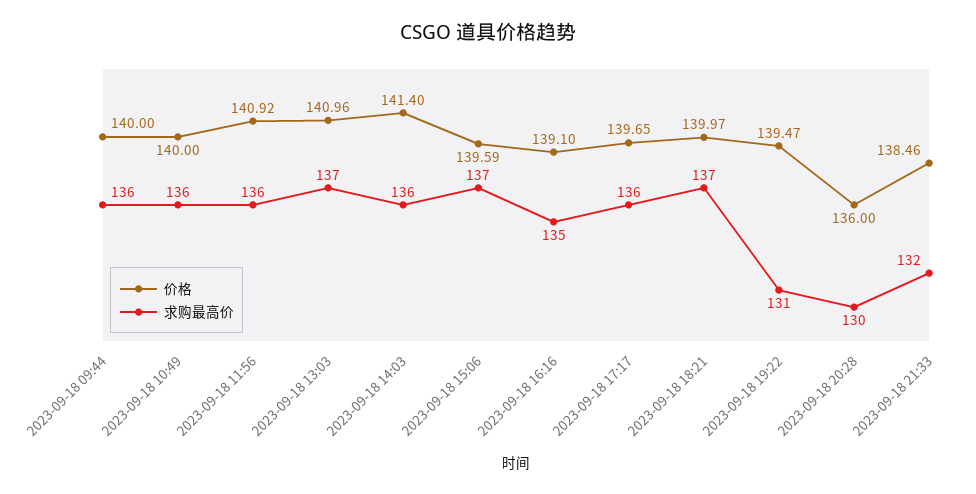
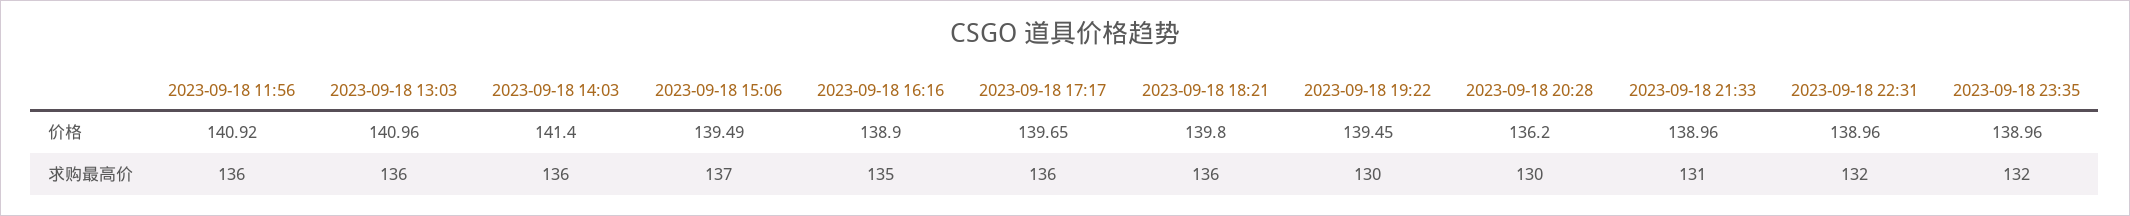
价格, 2023-09-18 09:44: 140 -> none
求购最高价, 2023-09-18 09:44: 136 -> none
价格, 2023-09-18 10:49: 140 -> none
求购最高价, 2023-09-18 10:49: 136 -> none
求购最高价, 2023-09-18 13:03: 137 -> 136
价格, 2023-09-18 15:06: 139.59 -> 139.49
价格, 2023-09-18 16:16: 139.1 -> 138.9
价格, 2023-09-18 18:21: 139.97 -> 139.8
求购最高价, 2023-09-18 18:21: 137 -> 136
价格, 2023-09-18 19:22: 139.47 -> 139.45
求购最高价, 2023-09-18 19:22: 131 -> 130
价格, 2023-09-18 20:28: 136 -> 136.2
价格, 2023-09-18 21:33: 138.46 -> 138.96
求购最高价, 2023-09-18 21:33: 132 -> 131
价格, 2023-09-18 22:31: none -> 138.96
价格, 2023-09-18 23:35: none -> 138.96
求购最高价, 2023-09-18 22:31: none -> 132
求购最高价, 2023-09-18 23:35: none -> 132

